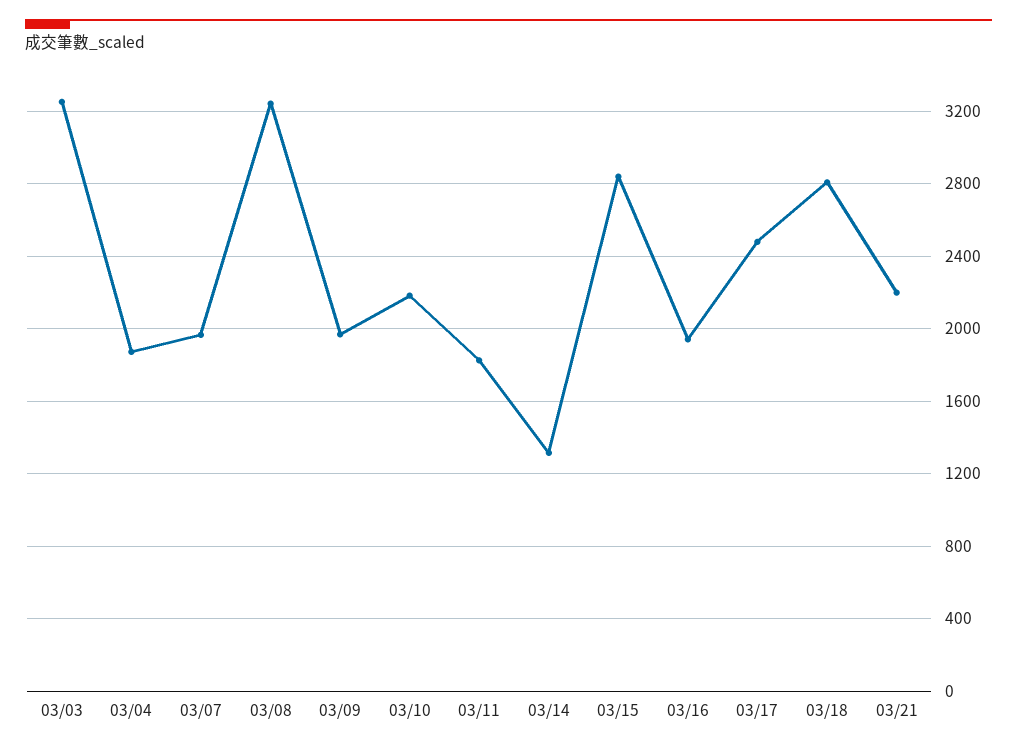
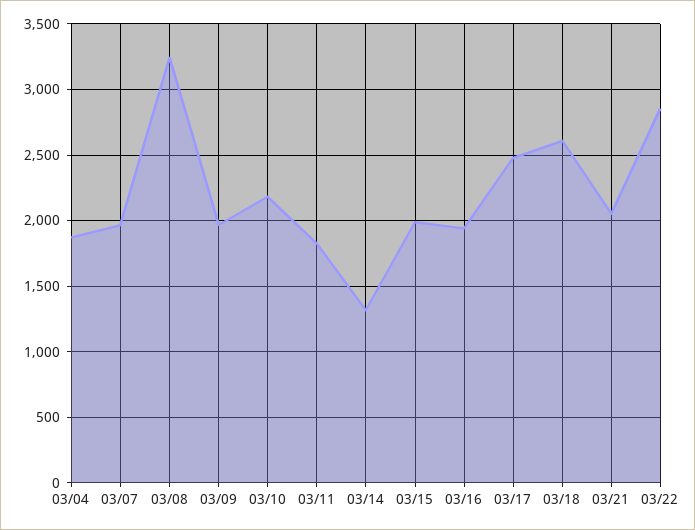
03/03: 3250 -> none
03/15: 2850 -> 2000
03/18: 2800 -> 2600
03/21: 2200 -> 2050
03/22: none -> 2850

